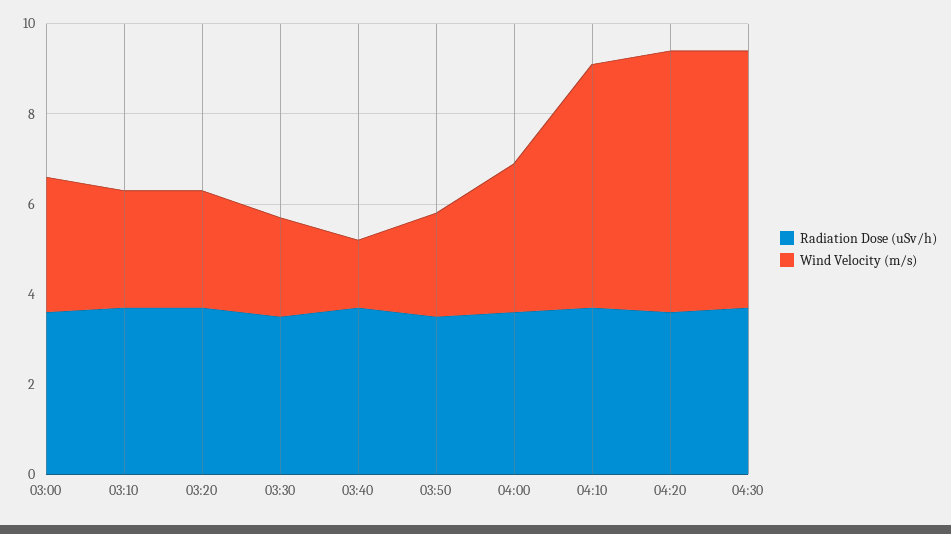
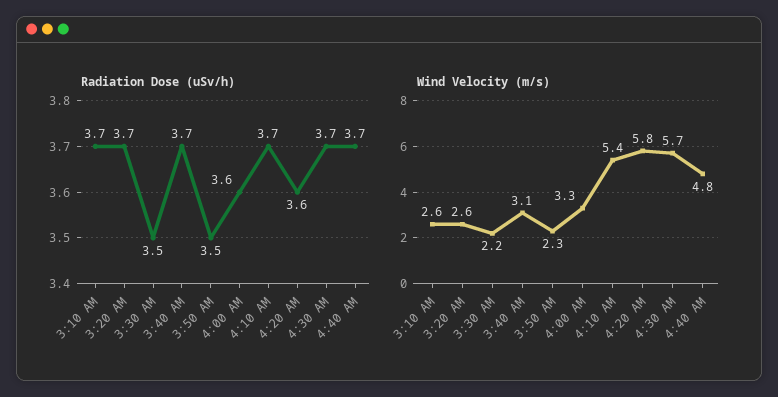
Radiation Dose (uSv/h), 03:00: 3.5 -> none
Wind Velocity (m/s), 03:00: 3 -> none
Wind Velocity (m/s), 03:40: 1.5 -> 3.1
Radiation Dose (uSv/h), 4:40 AM: none -> 3.7
Wind Velocity (m/s), 4:40 AM: none -> 4.8

